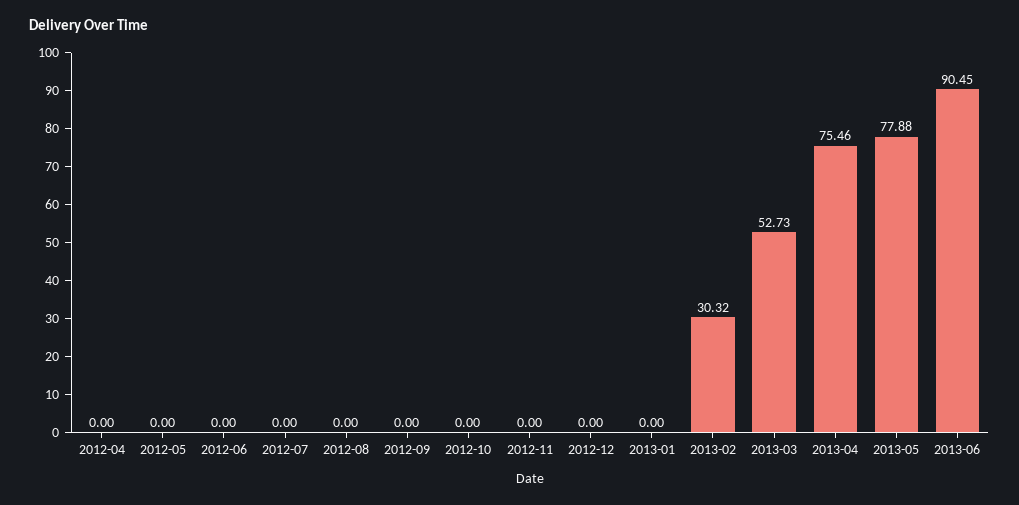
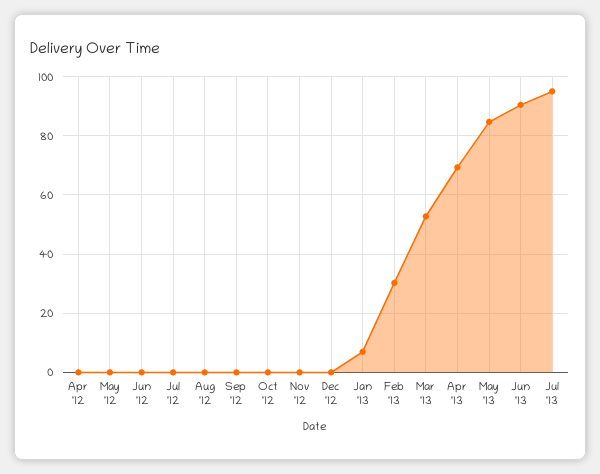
2013-01: 0 -> 7.5
2013-04: 75.46 -> 70
2013-05: 77.88 -> 85
Jul '13: none -> 95

